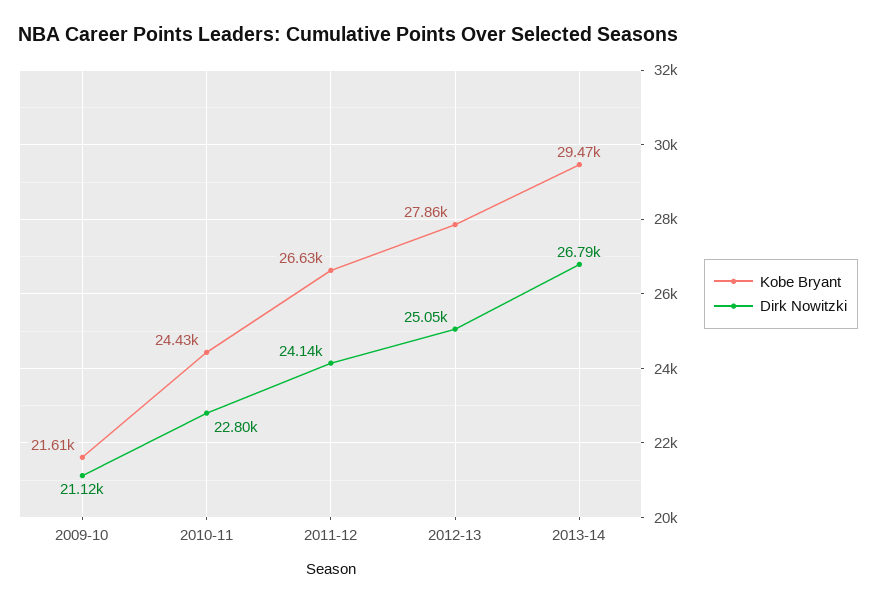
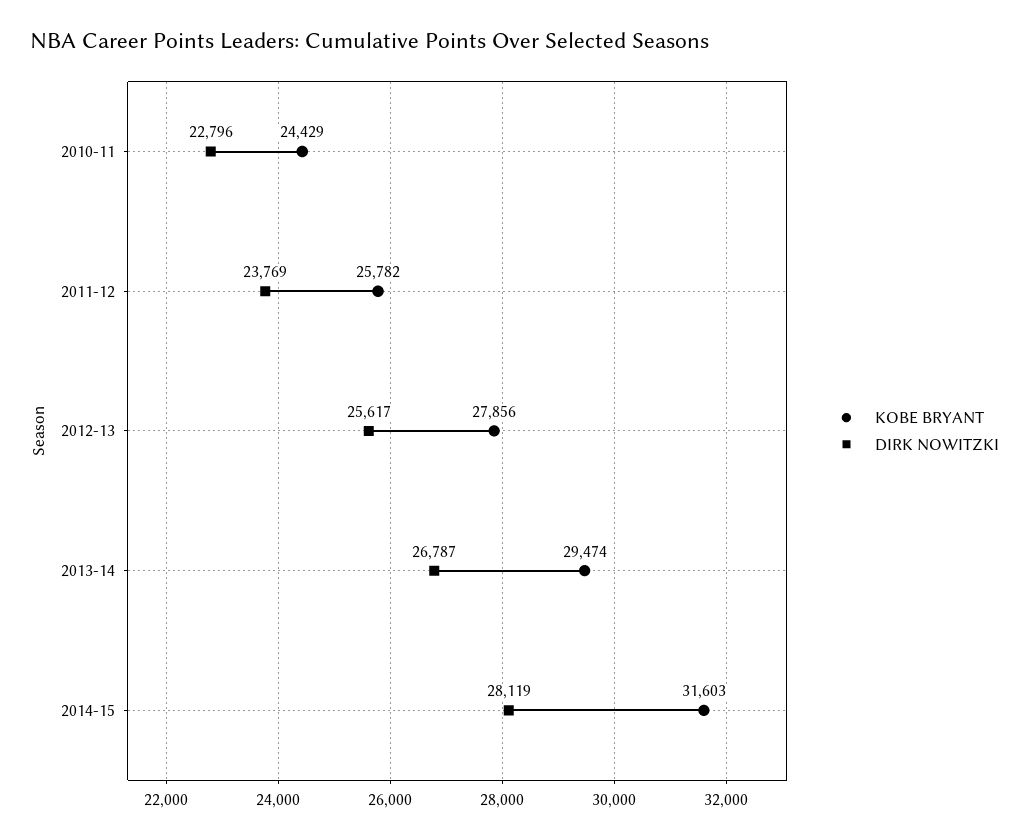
Kobe Bryant, 2009-10: 21610 -> none
Dirk Nowitzki, 2009-10: 21120 -> none
Kobe Bryant, 2011-12: 26630 -> 25782
Dirk Nowitzki, 2011-12: 24140 -> 23769
Dirk Nowitzki, 2012-13: 25050 -> 25617
Kobe Bryant, 2014-15: none -> 31603
Dirk Nowitzki, 2014-15: none -> 28119

